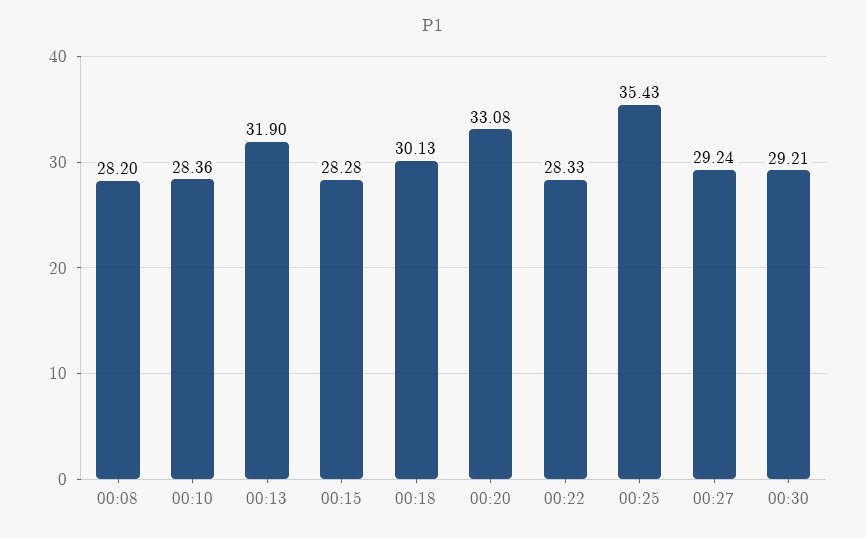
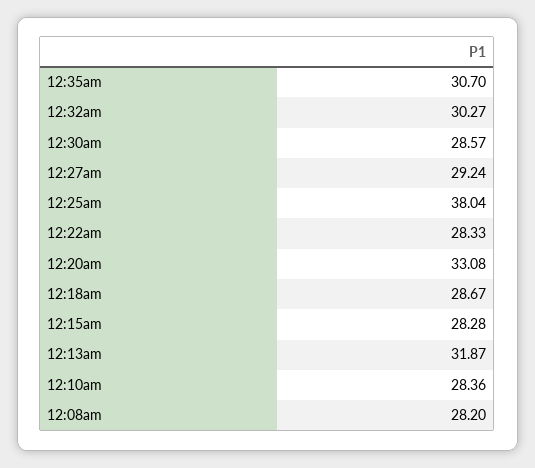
00:13: 31.9 -> 31.87
00:18: 30.13 -> 28.67
00:25: 35.43 -> 38.04
00:30: 29.21 -> 28.57
12:35am: none -> 30.7
12:32am: none -> 30.27

